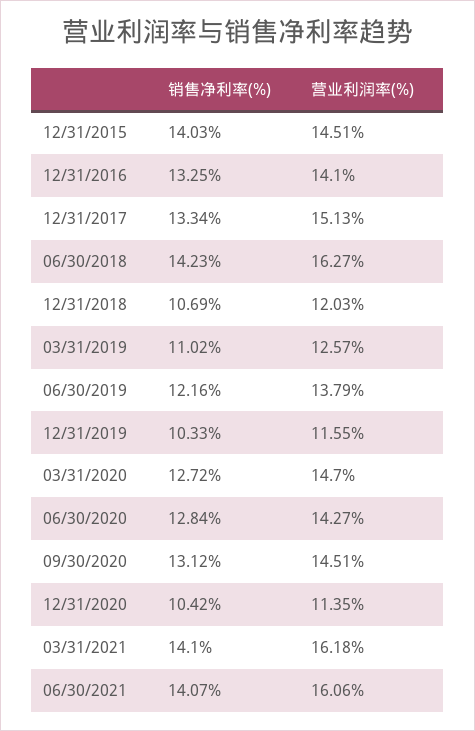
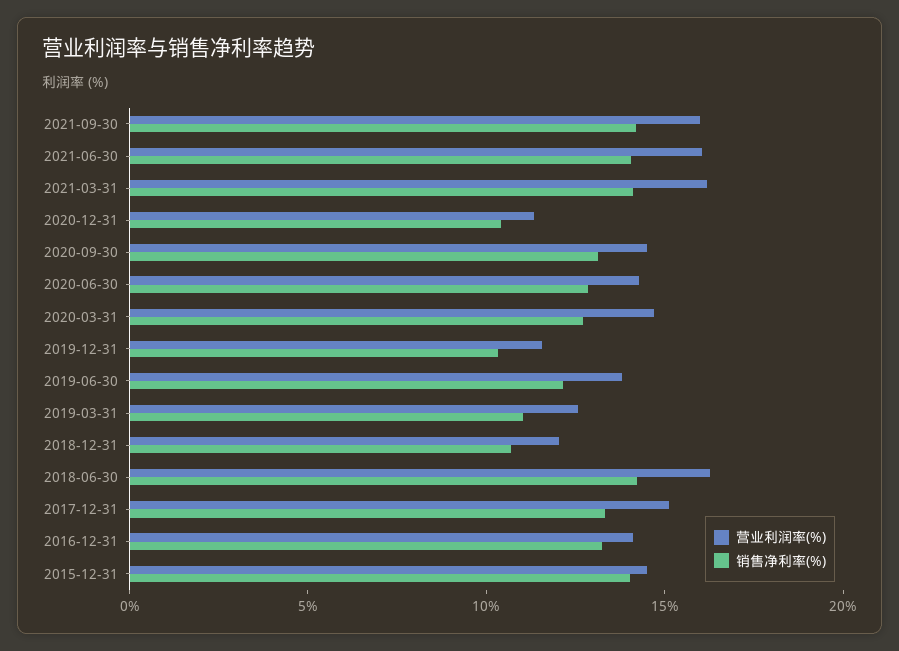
营业利润率(%), 2021-09-30: none -> 16
销售净利率(%), 2021-09-30: none -> 14

